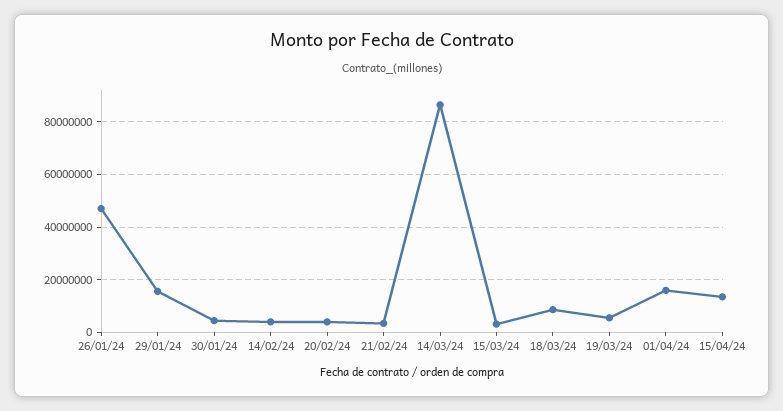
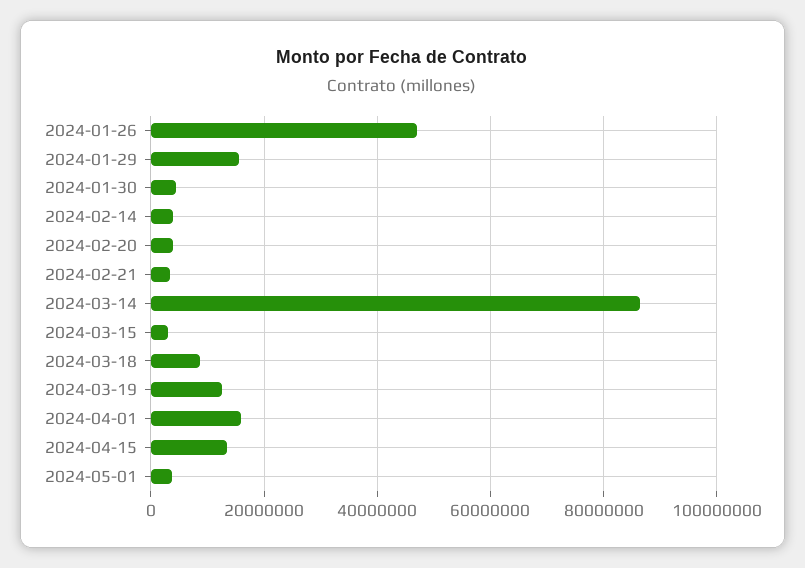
19/03/24: 5000000 -> 12000000
2024-05-01: none -> 4000000

